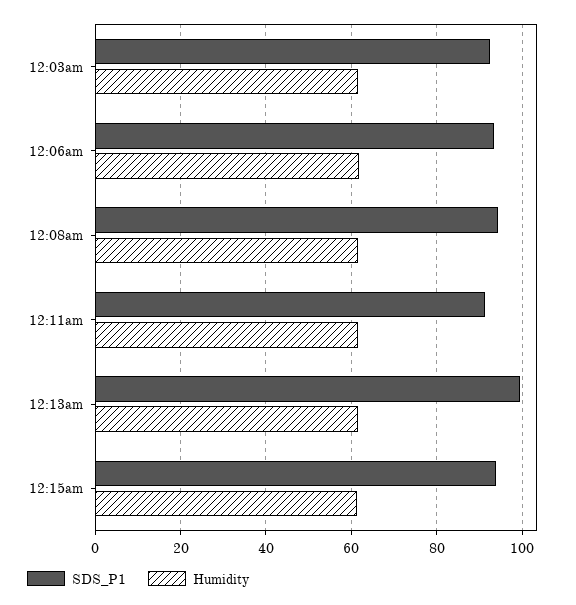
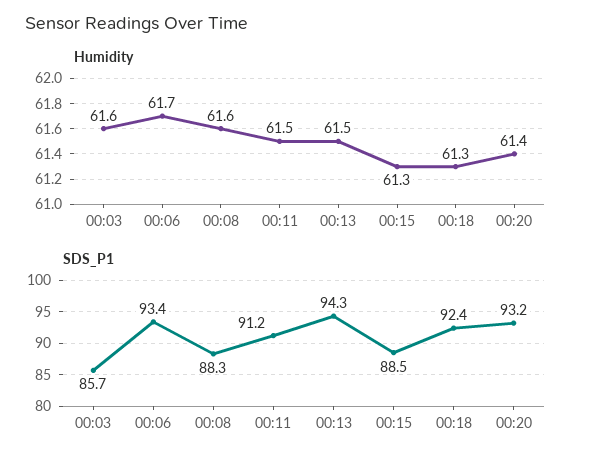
SDS_P1, 12:03am: 92 -> 85.7
SDS_P1, 12:08am: 94 -> 88.3
SDS_P1, 12:13am: 100 -> 94.3
SDS_P1, 12:15am: 94 -> 88.5
Humidity, 00:18: none -> 61.3
Humidity, 00:20: none -> 61.4
SDS_P1, 00:18: none -> 92.4
SDS_P1, 00:20: none -> 93.2

